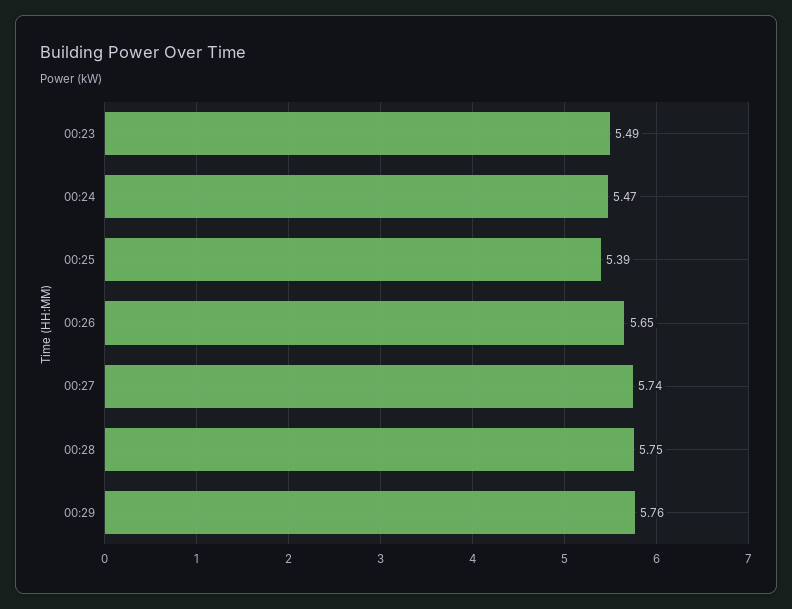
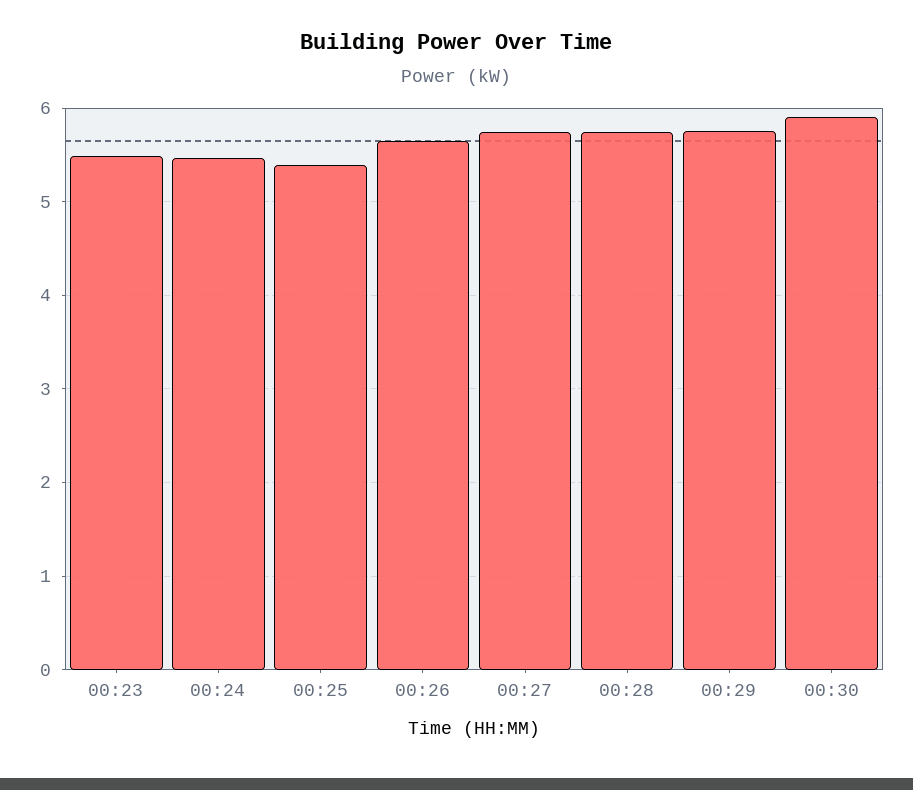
00:30: none -> 5.9

